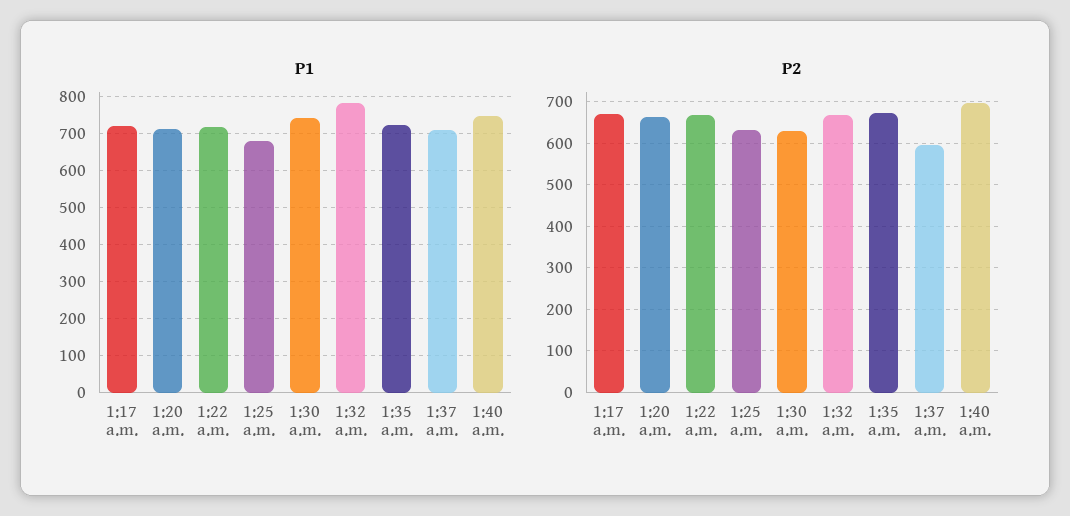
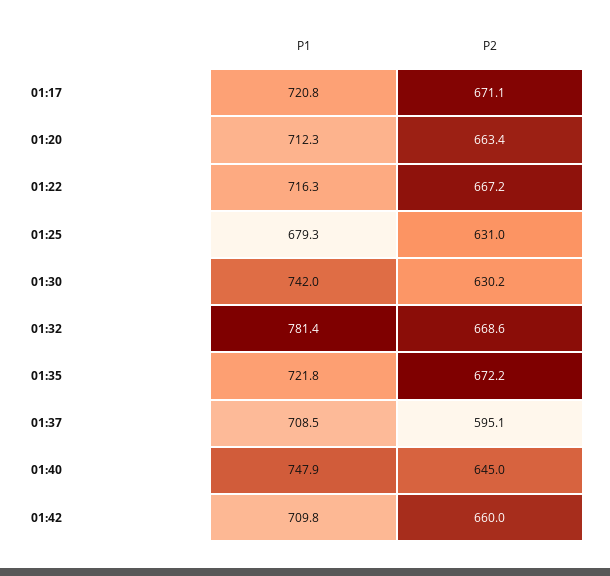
P2, 1:40 a.m.: 700 -> 645
P1, 01:42: none -> 709.8
P2, 01:42: none -> 660

